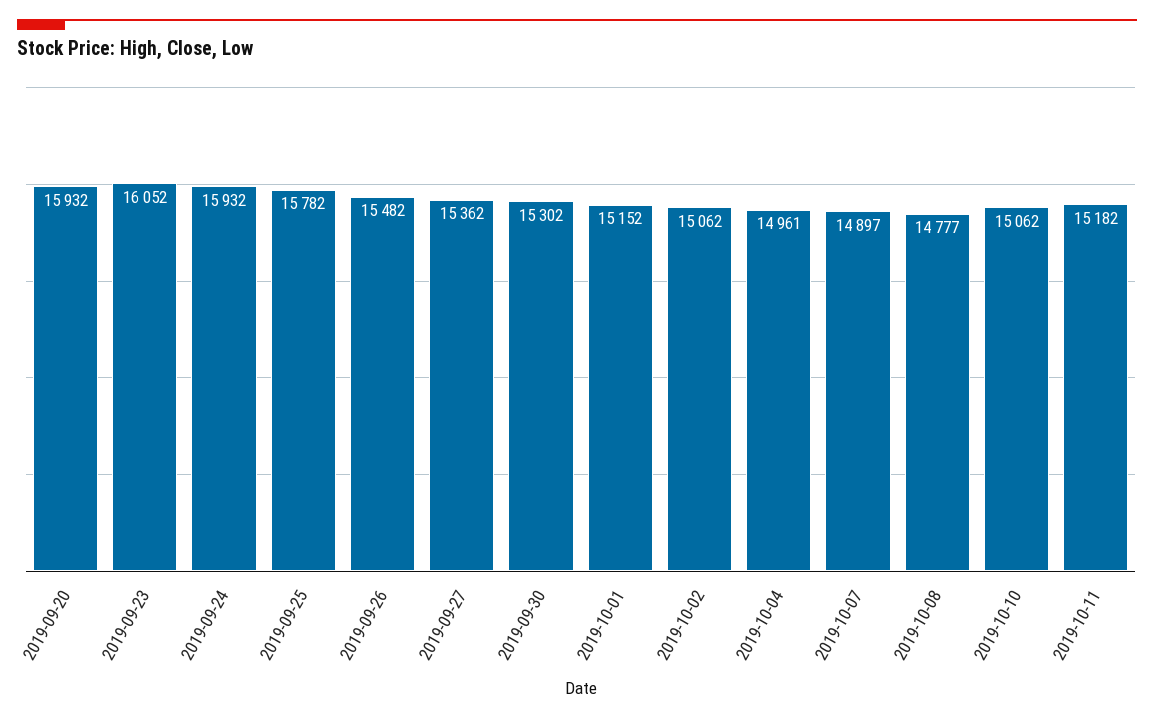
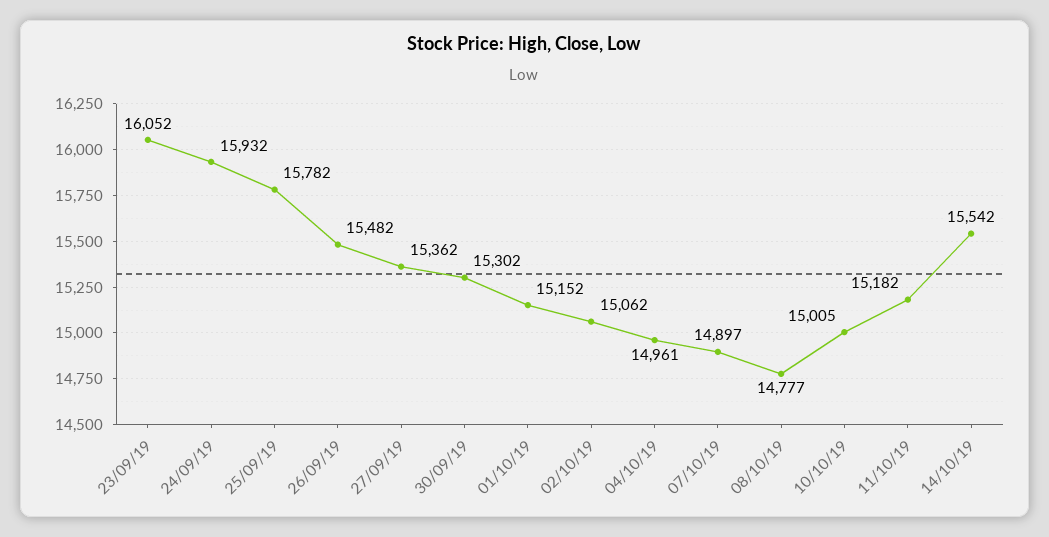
2019-09-20: 15932 -> none
2019-10-10: 15062 -> 15005
14/10/19: none -> 15542

